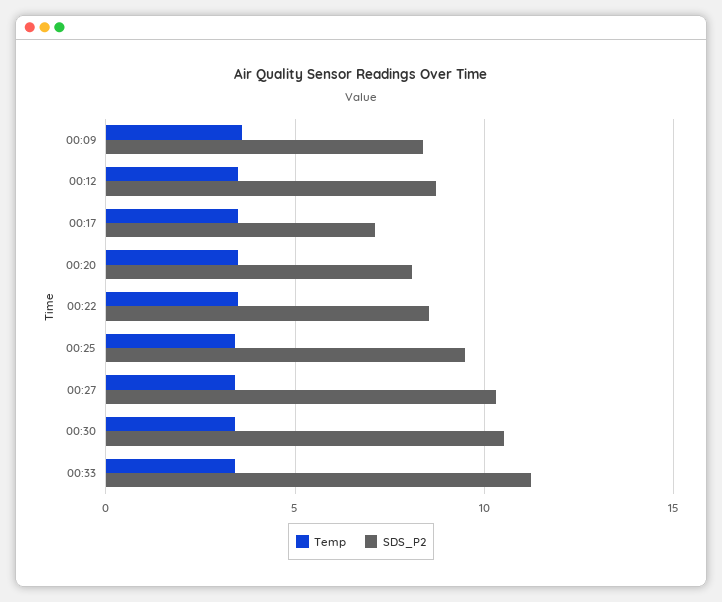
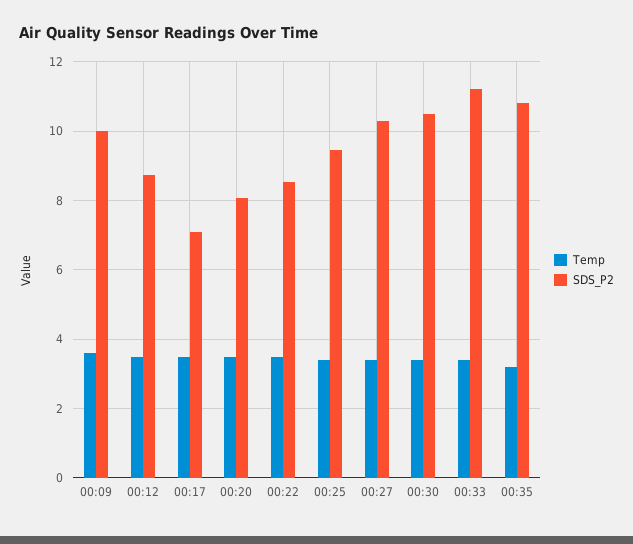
SDS_P2, 00:09: 8.5 -> 10
Temp, 00:35: none -> 3.2
SDS_P2, 00:35: none -> 10.8

